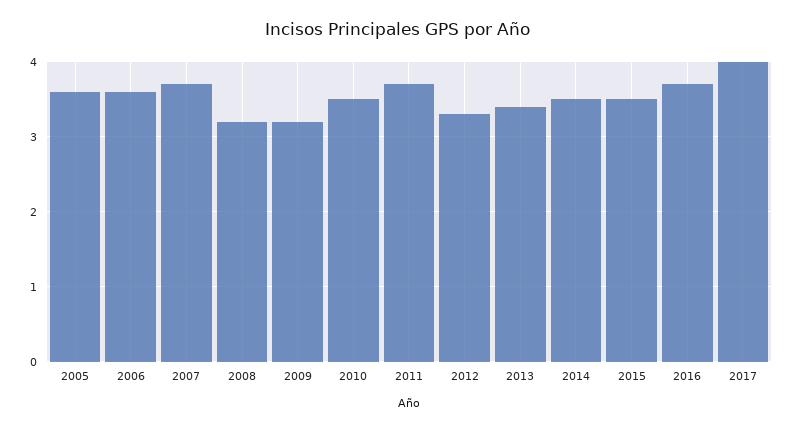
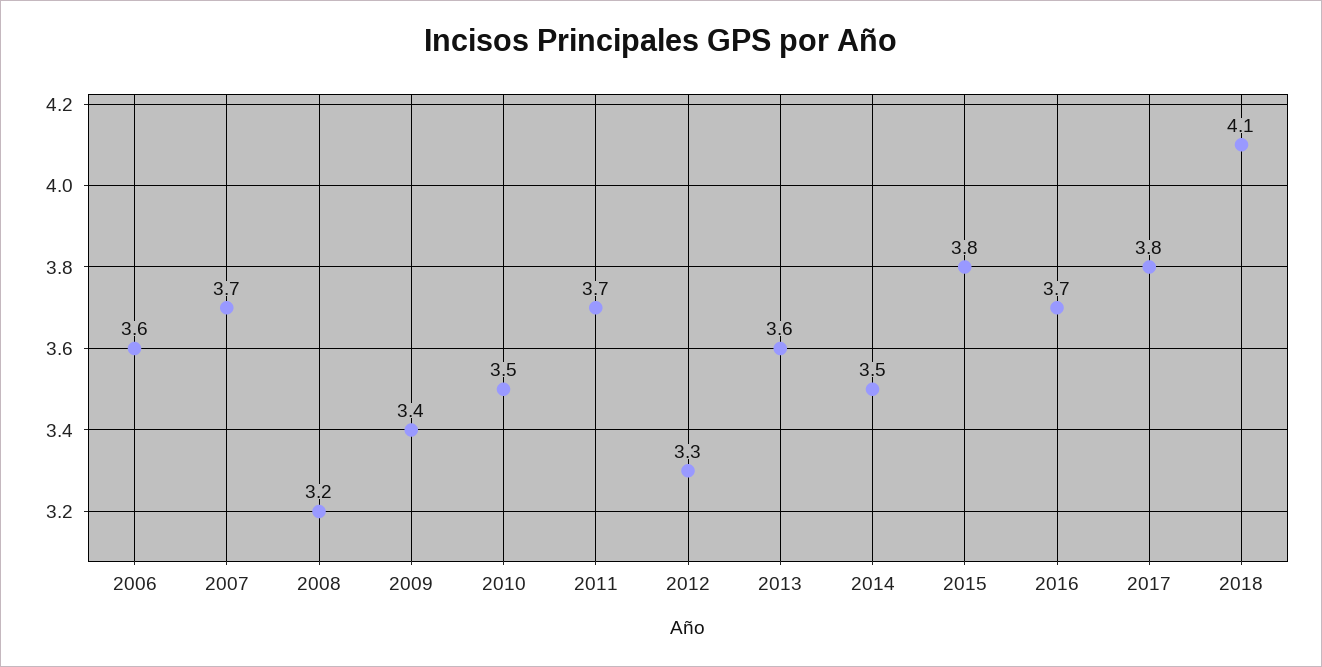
2005: 3.6 -> none
2009: 3.2 -> 3.4
2013: 3.4 -> 3.6
2015: 3.5 -> 3.8
2017: 4 -> 3.8
2018: none -> 4.1

